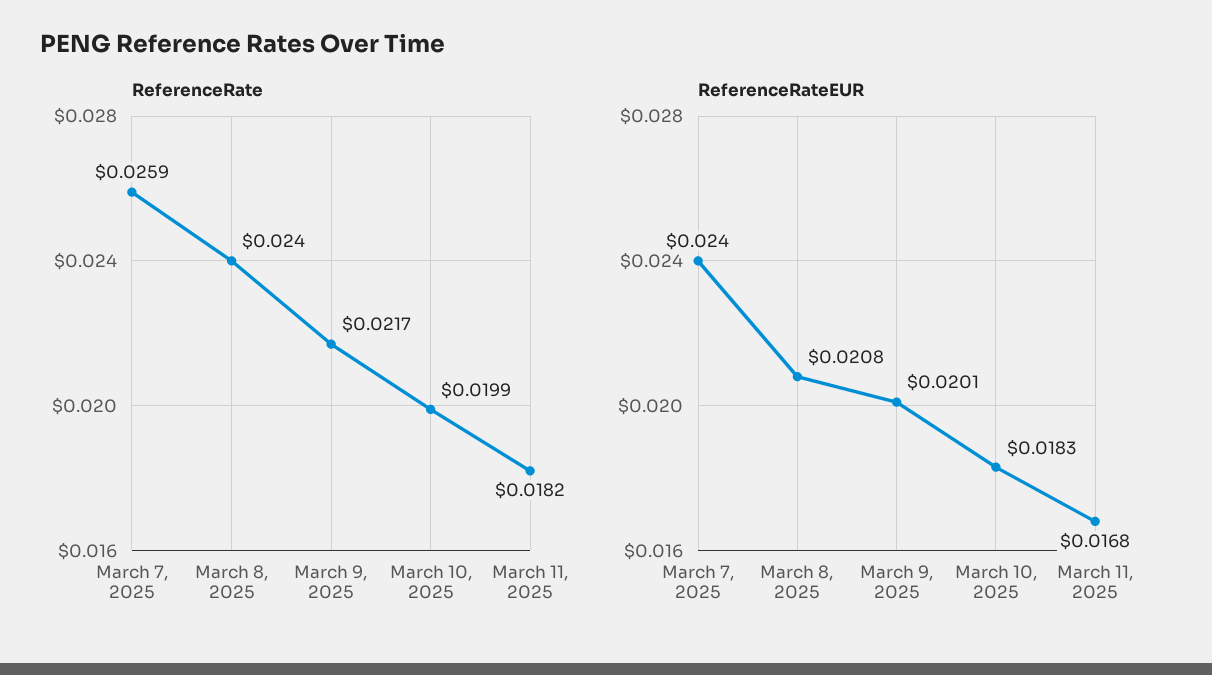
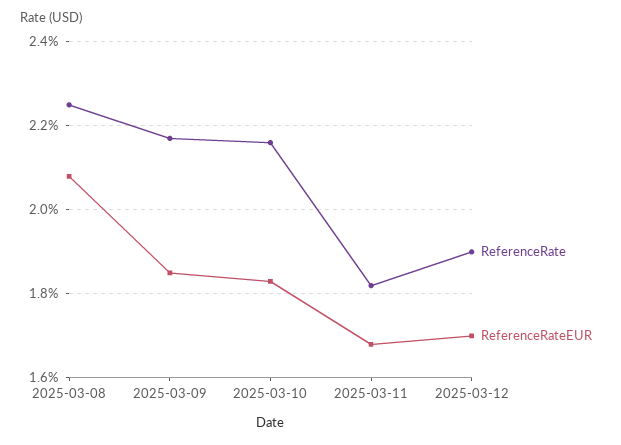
ReferenceRate, March 7, 2025: 0.0259 -> none
ReferenceRate, March 8, 2025: 0.024 -> 0.0225
ReferenceRate, March 10, 2025: 0.0199 -> 0.0215
ReferenceRateEUR, March 7, 2025: 0.024 -> none
ReferenceRateEUR, March 9, 2025: 0.0201 -> 0.0185
ReferenceRate, 2025-03-12: none -> 0.019
ReferenceRateEUR, 2025-03-12: none -> 0.017

